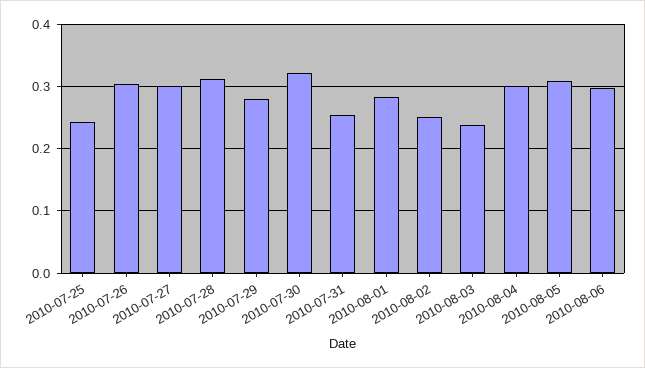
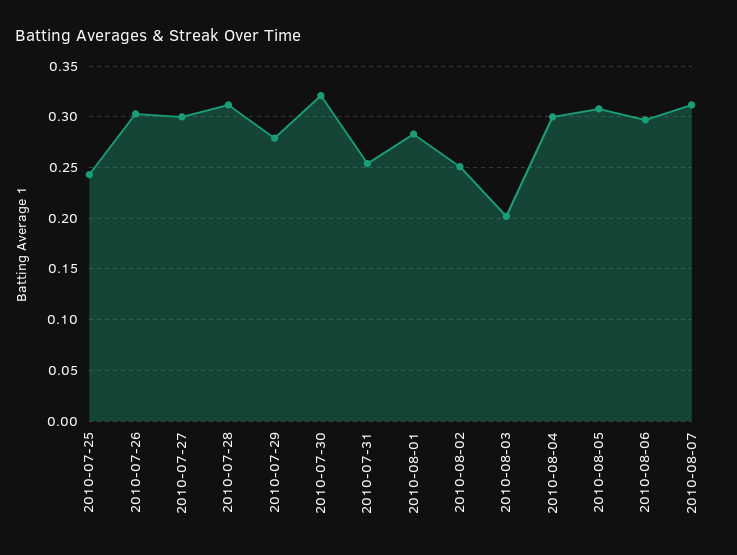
2010-08-03: 0.24 -> 0.2
2010-08-07: none -> 0.31

